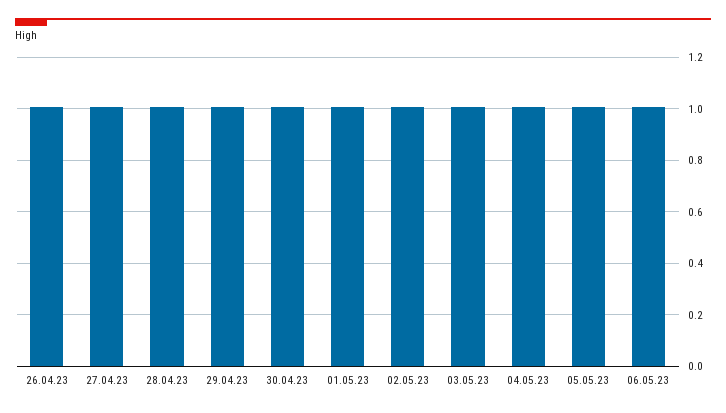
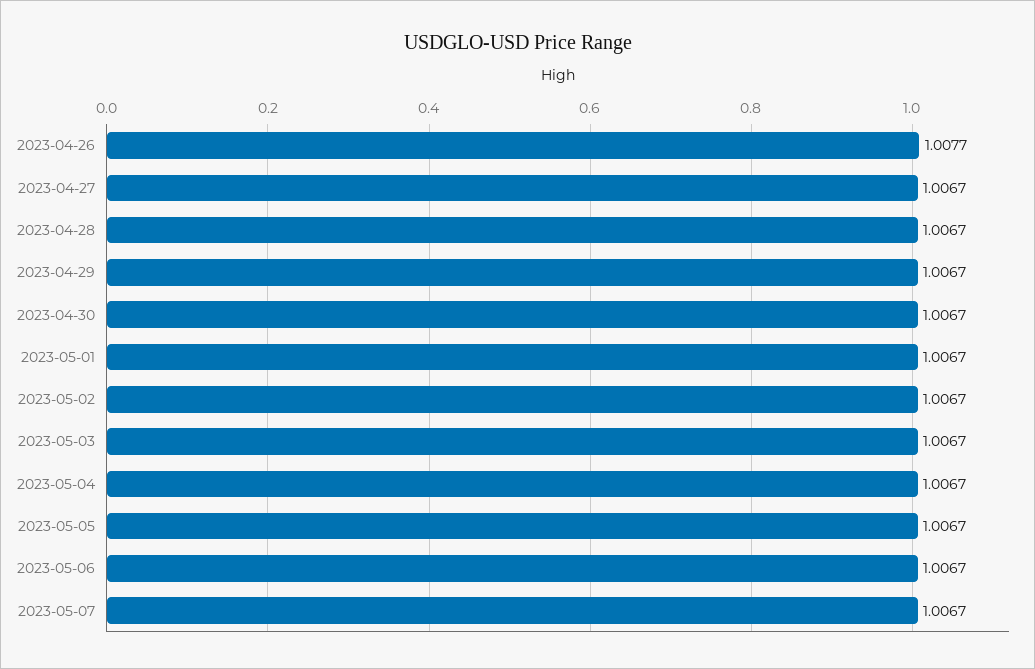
2023-05-07: none -> 1.0067

